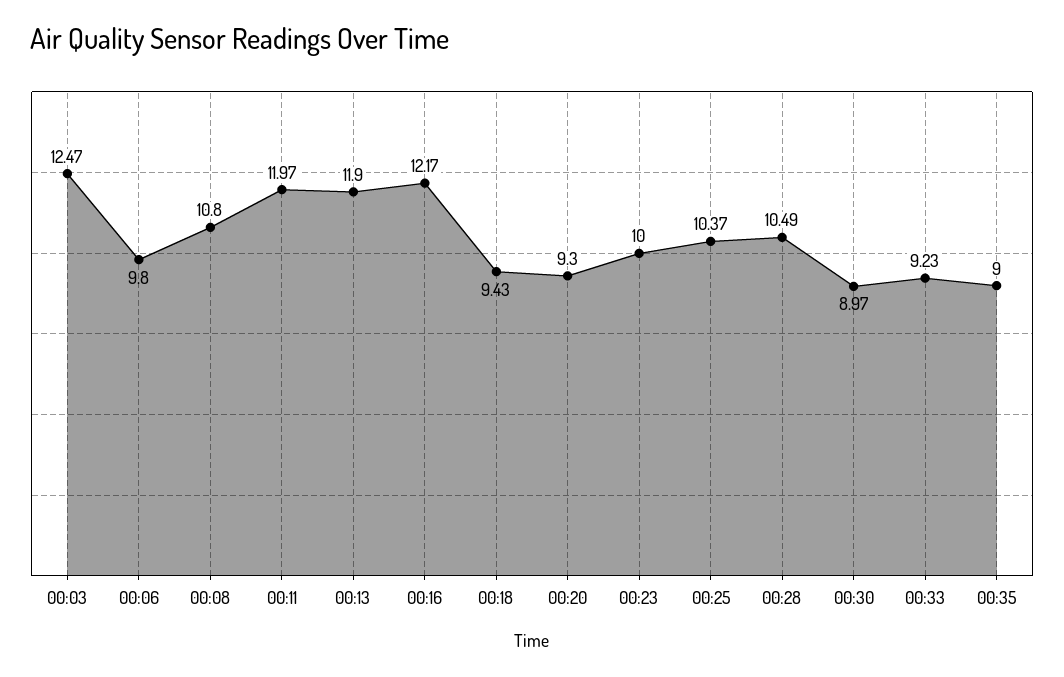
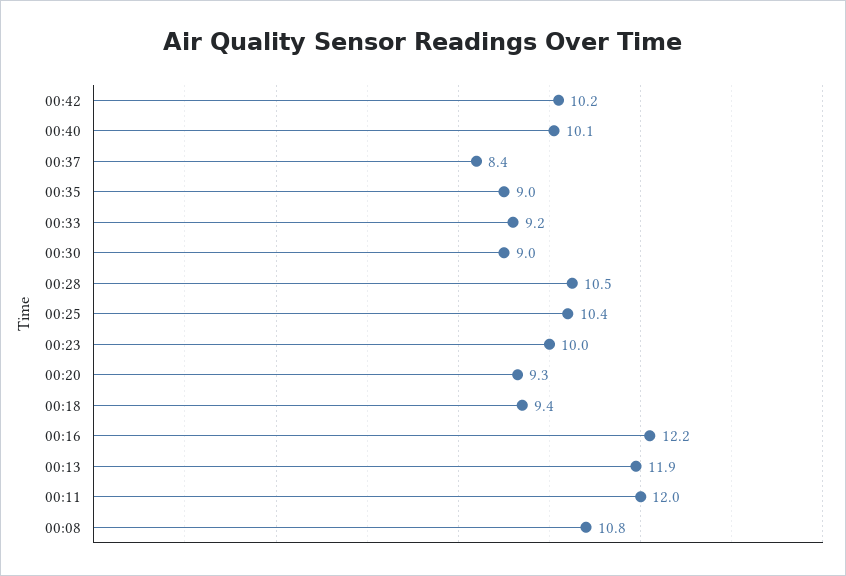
00:03: 12.47 -> none
00:06: 9.8 -> none
00:42: none -> 10.2
00:40: none -> 10.1
00:37: none -> 8.4

